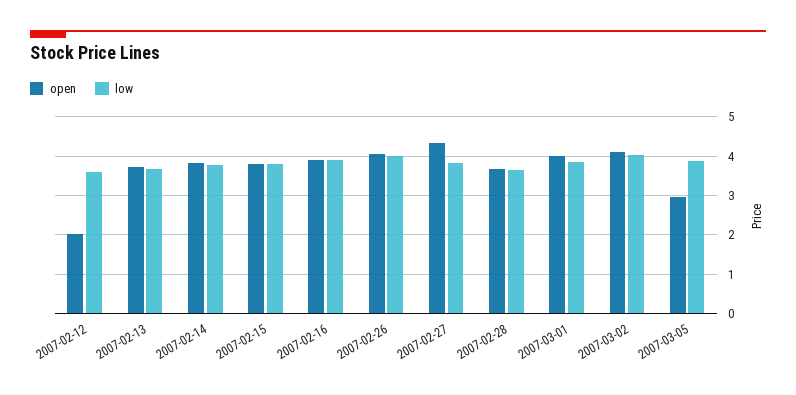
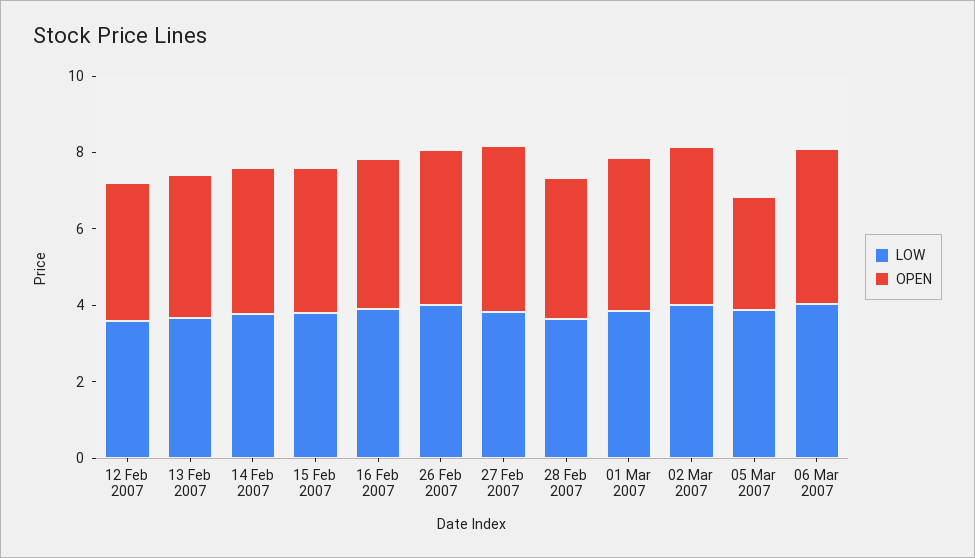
open, 2007-02-12: 2 -> 3.5
low, 06 Mar 2007: none -> 4
open, 06 Mar 2007: none -> 4

